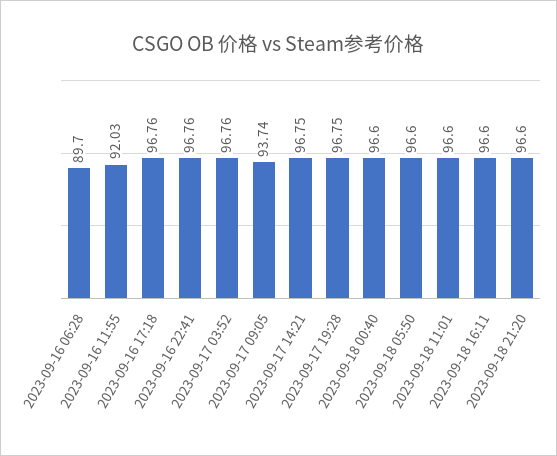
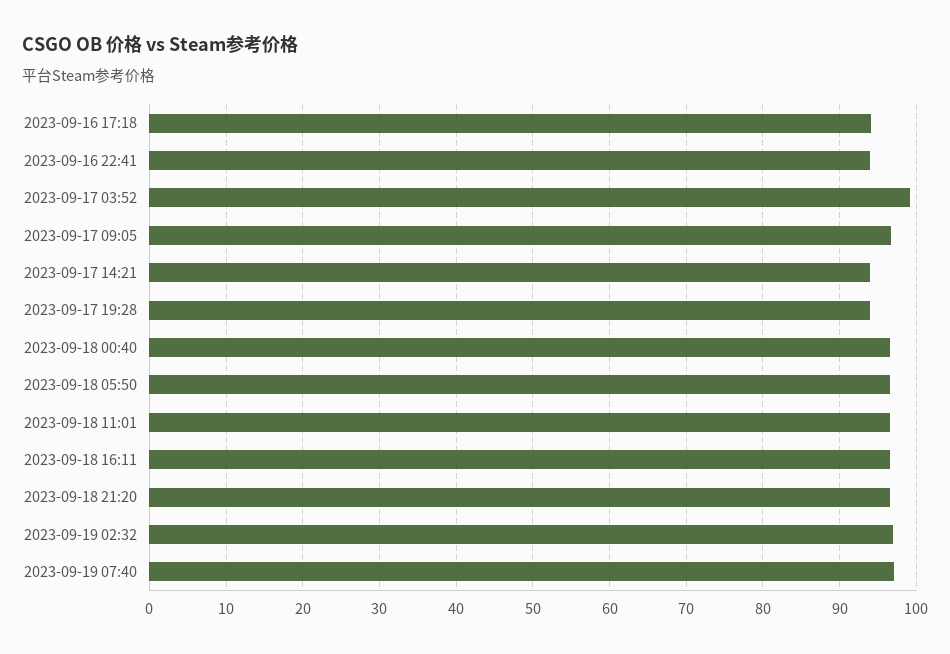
2023-09-16 06:28: 89.7 -> none
2023-09-16 11:55: 92.03 -> none
2023-09-16 17:18: 96.76 -> 94
2023-09-16 22:41: 96.76 -> 94
2023-09-17 03:52: 96.76 -> 99
2023-09-17 09:05: 93.74 -> 97
2023-09-17 14:21: 96.75 -> 94
2023-09-17 19:28: 96.75 -> 94
2023-09-19 02:32: none -> 97
2023-09-19 07:40: none -> 97

